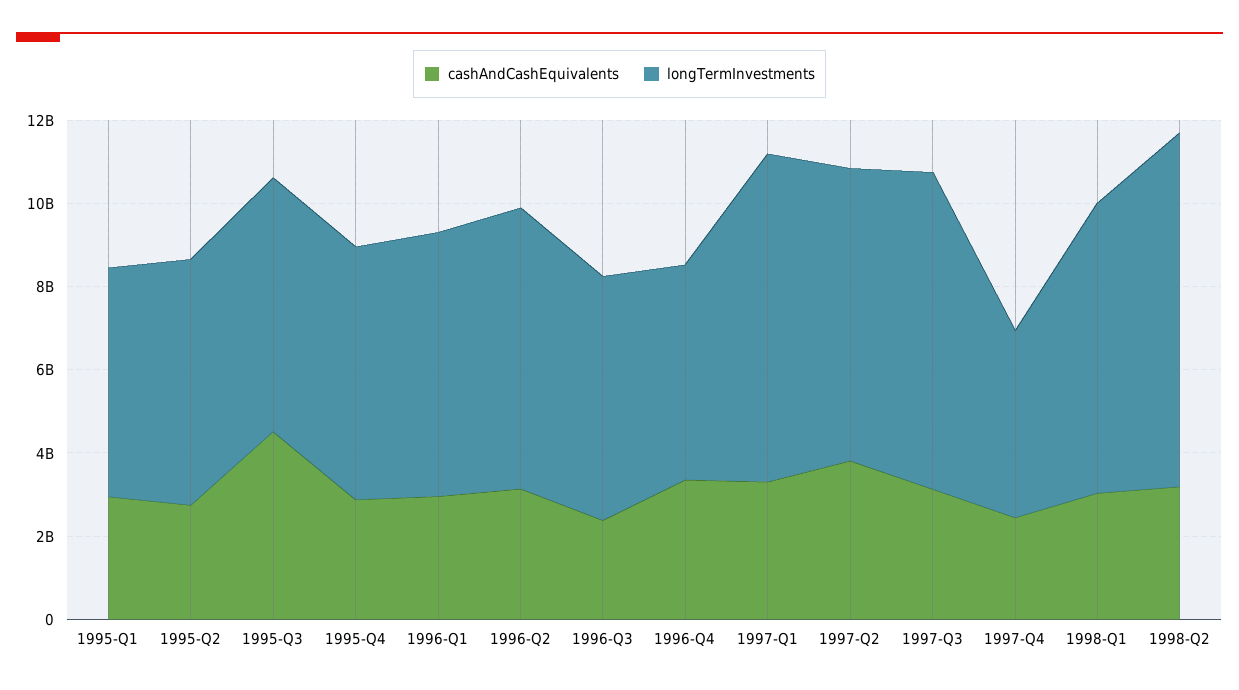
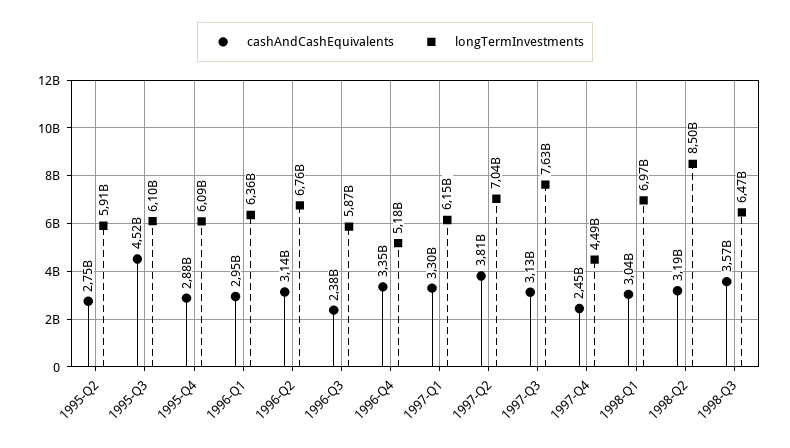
cashAndCashEquivalents, 1995-Q1: 3000000000 -> none
longTermInvestments, 1995-Q1: 5500000000 -> none
longTermInvestments, 1997-Q1: 8000000000 -> 6150000000
cashAndCashEquivalents, 1998-Q3: none -> 3570000000
longTermInvestments, 1998-Q3: none -> 6470000000

